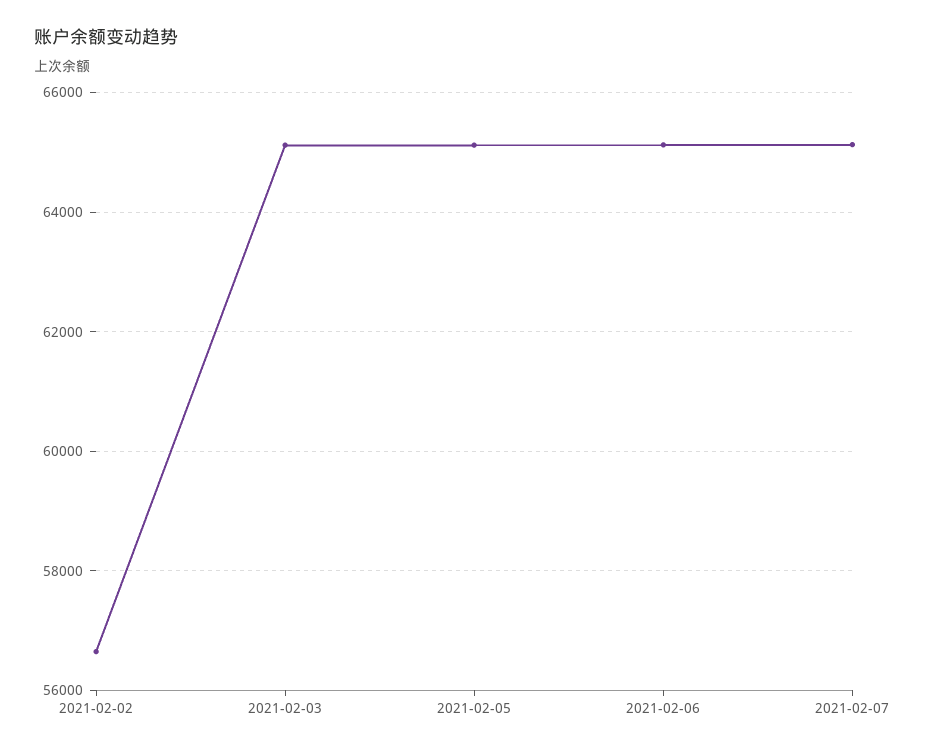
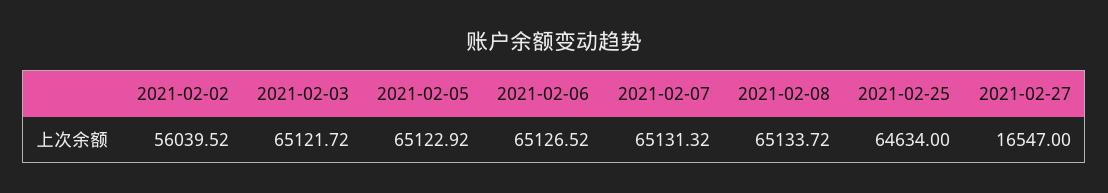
2021-02-02: 56600 -> 56039.52
2021-02-08: none -> 65133.72
2021-02-25: none -> 64634
2021-02-27: none -> 16547

